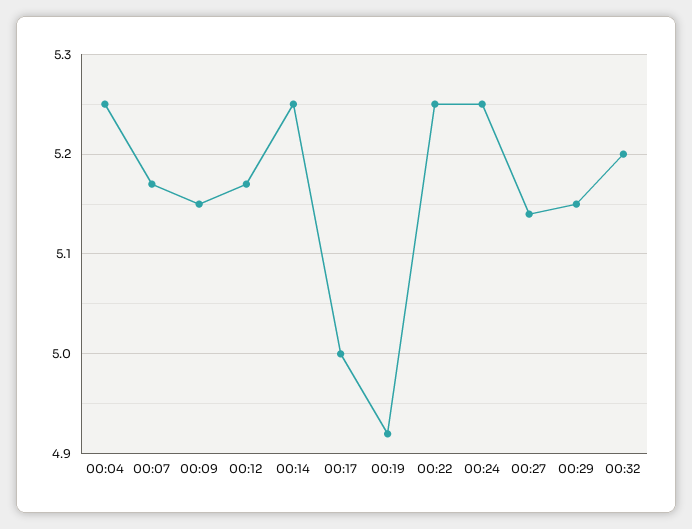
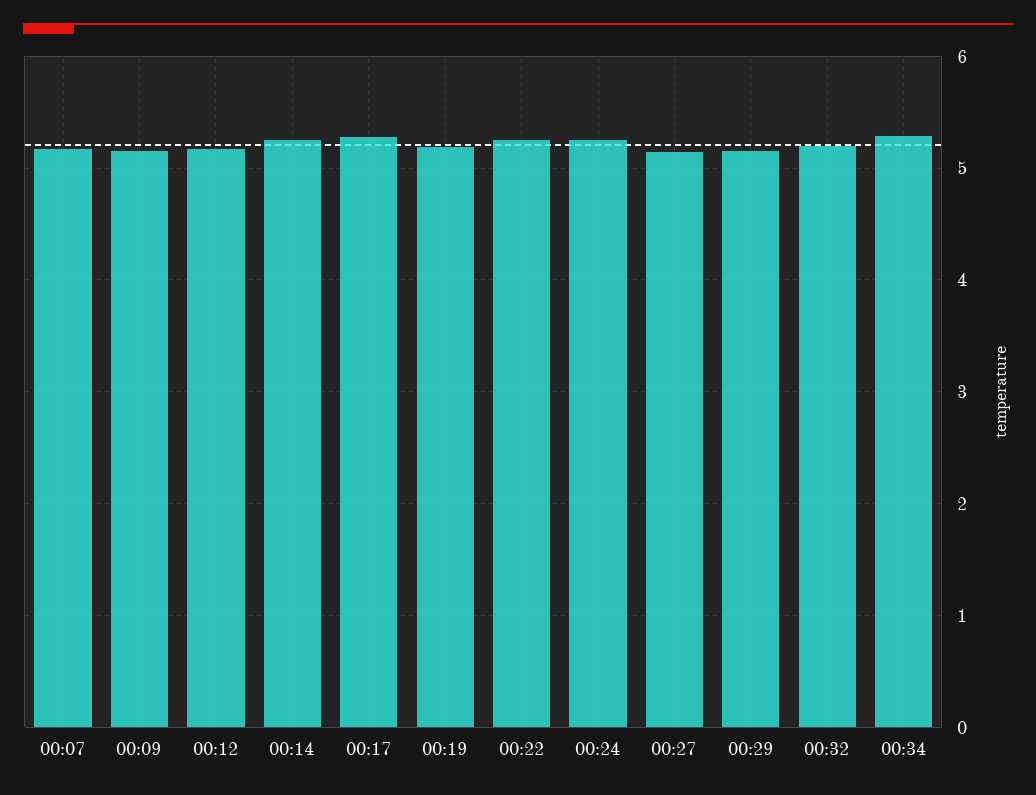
00:04: 5.25 -> none
00:17: 5 -> 5.3
00:19: 4.92 -> 5.2
00:34: none -> 5.3

